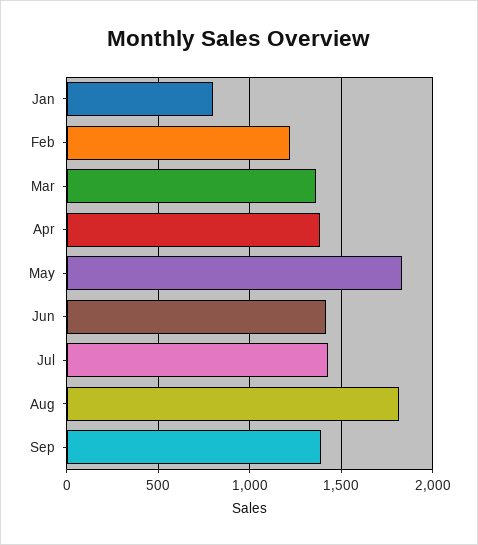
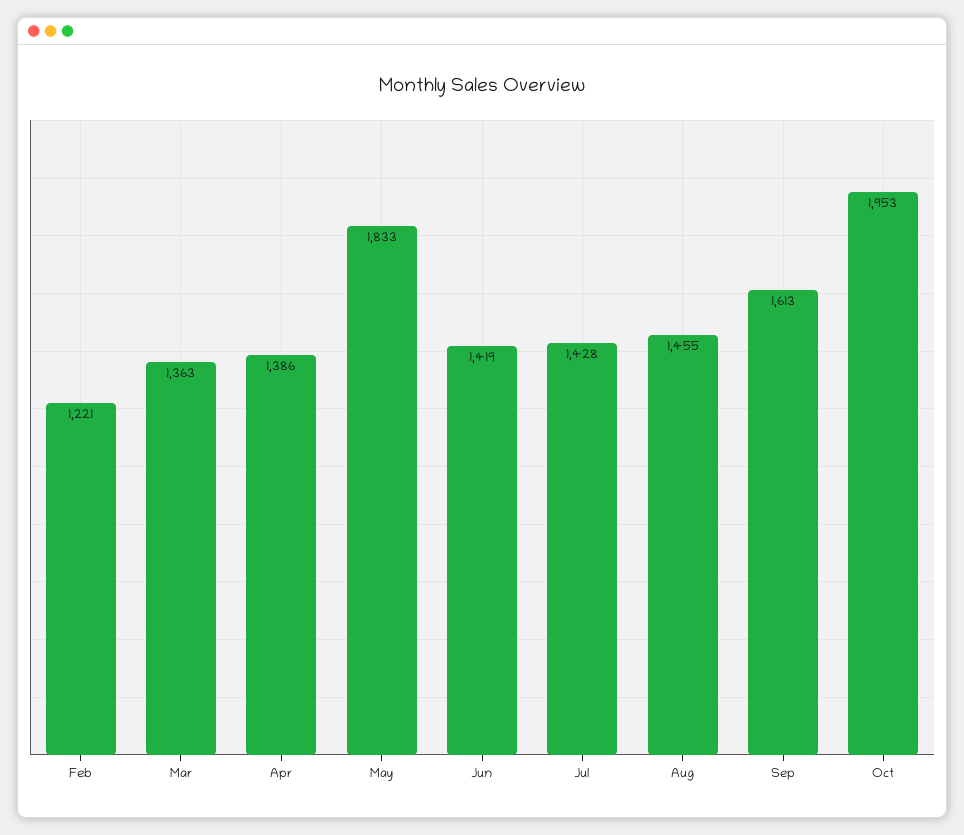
Jan: 800 -> none
Aug: 1800 -> 1455
Sep: 1400 -> 1613
Oct: none -> 1953

